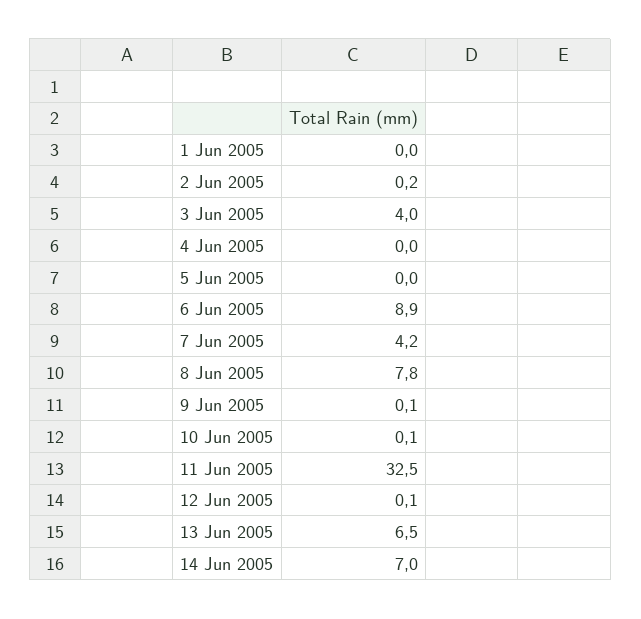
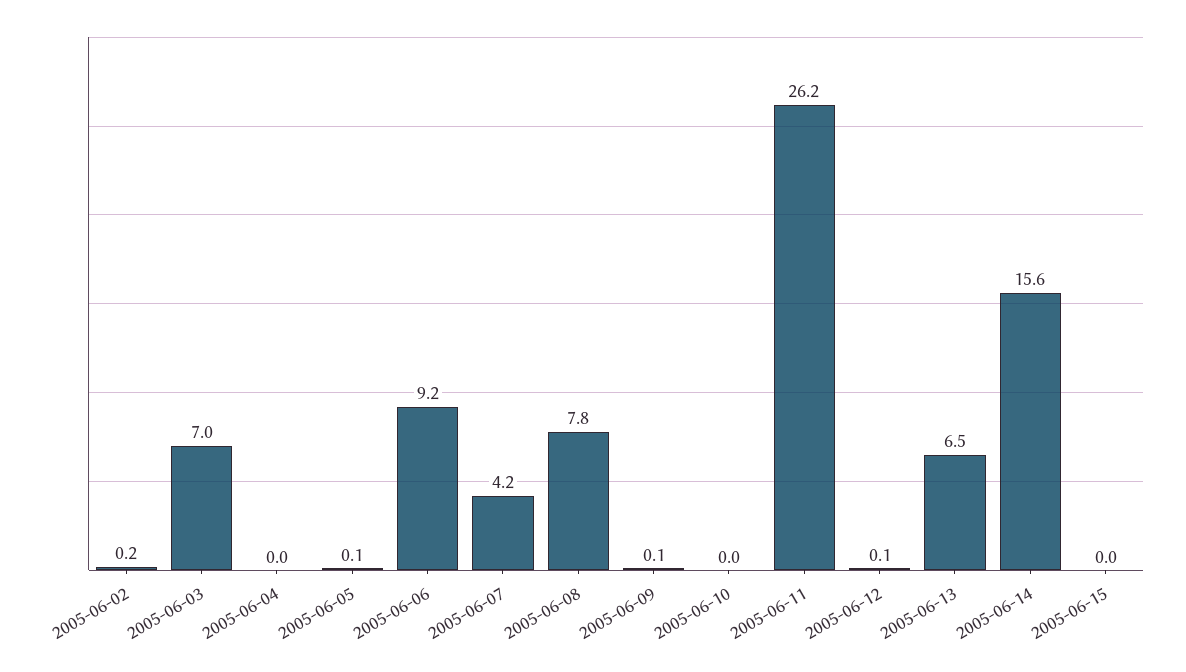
1 Jun 2005: 0 -> none
3 Jun 2005: 4 -> 7
5 Jun 2005: 0 -> 0.1
6 Jun 2005: 8.9 -> 9.2
10 Jun 2005: 0.1 -> 0
11 Jun 2005: 32.5 -> 26.2
14 Jun 2005: 7 -> 15.6
2005-06-15: none -> 0

